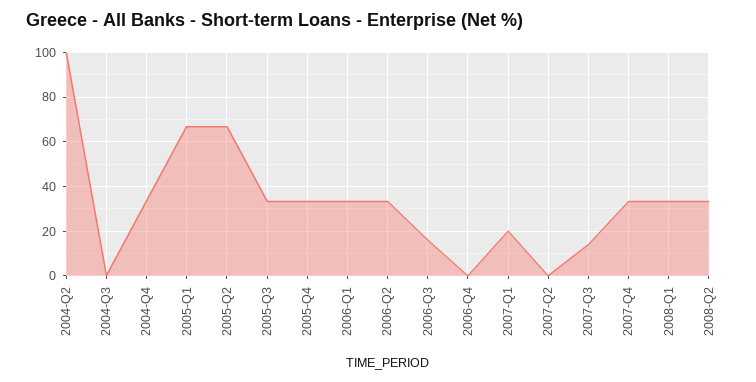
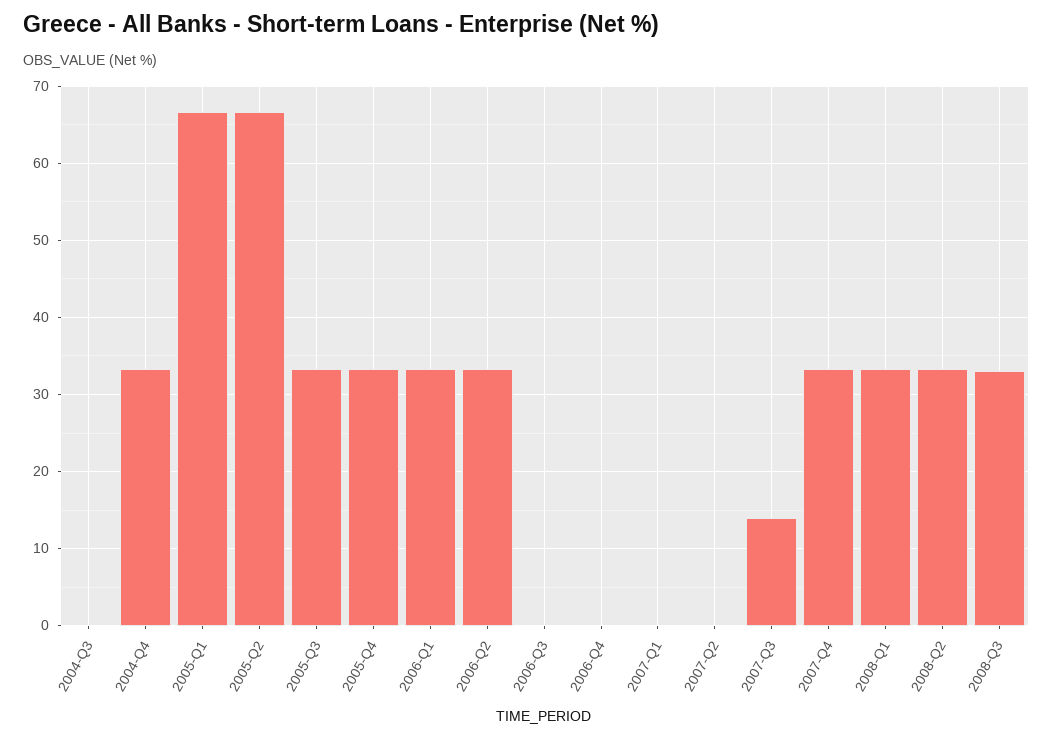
2004-Q2: 100 -> none
2006-Q3: 15 -> 0
2007-Q1: 20 -> 0
2008-Q3: none -> 33

